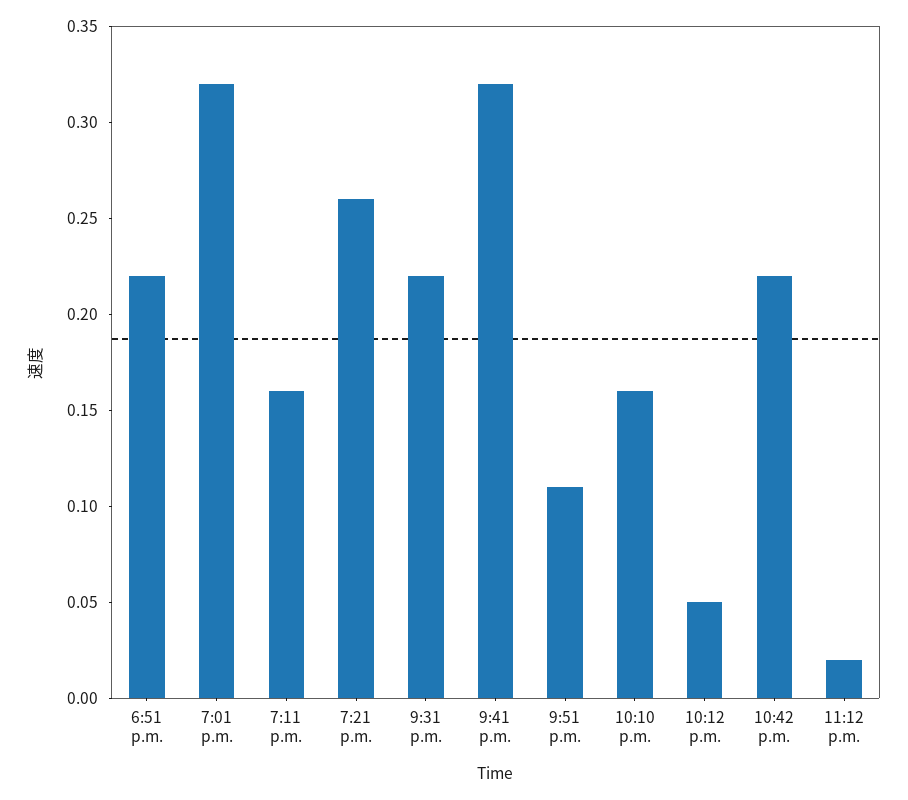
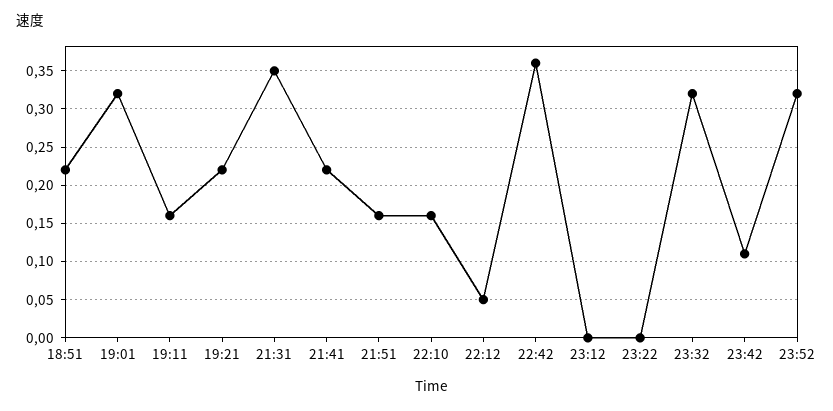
7:21 p.m.: 0.26 -> 0.22
9:31 p.m.: 0.22 -> 0.35
9:41 p.m.: 0.32 -> 0.22
9:51 p.m.: 0.11 -> 0.16
10:42 p.m.: 0.22 -> 0.36
11:12 p.m.: 0.02 -> 0
23:22: none -> 0
23:32: none -> 0.32
23:42: none -> 0.11
23:52: none -> 0.32

